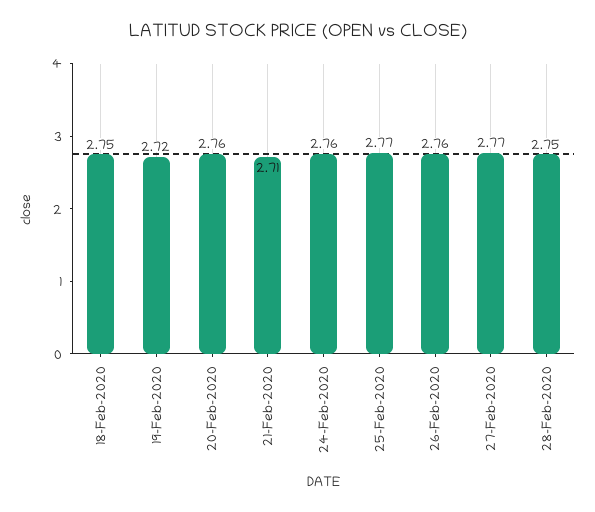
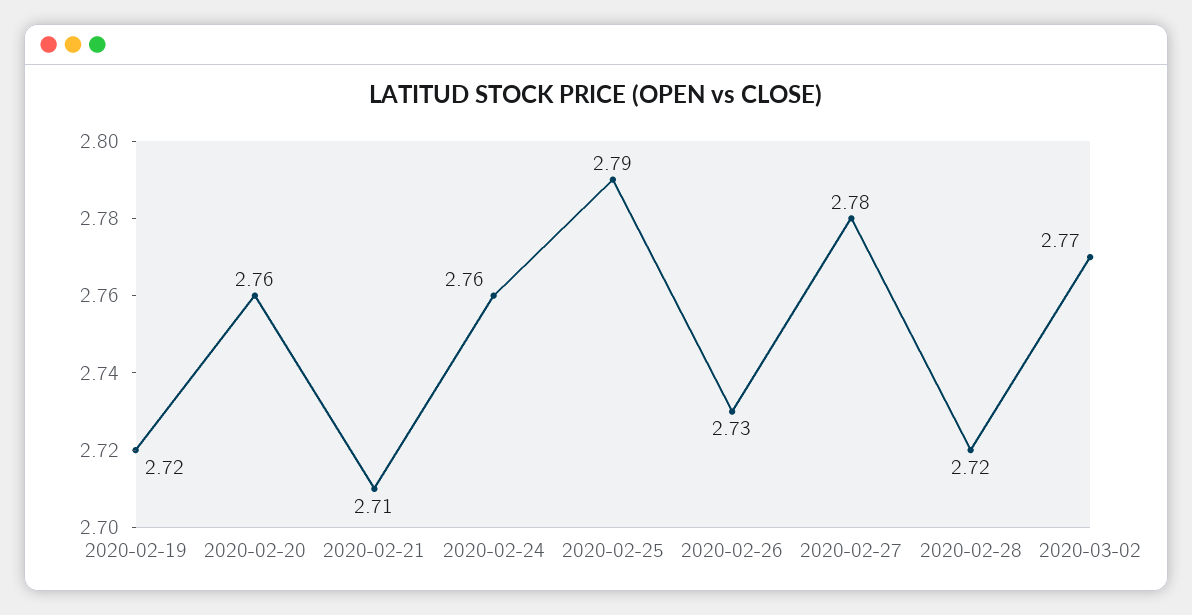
18-Feb-2020: 2.75 -> none
25-Feb-2020: 2.77 -> 2.79
26-Feb-2020: 2.76 -> 2.73
27-Feb-2020: 2.77 -> 2.78
28-Feb-2020: 2.75 -> 2.72
2020-03-02: none -> 2.77

